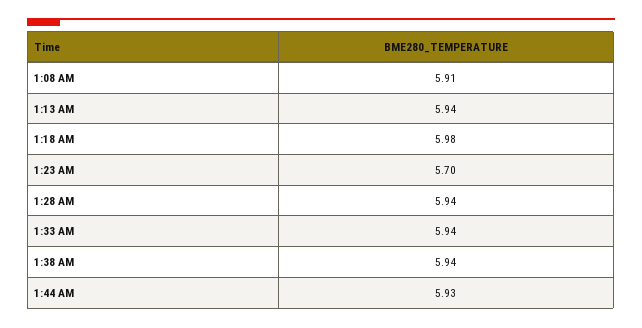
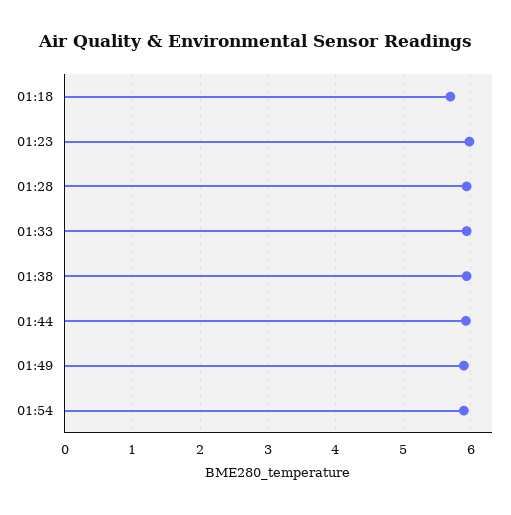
1:08 AM: 5.91 -> none
1:13 AM: 5.94 -> none
1:18 AM: 5.98 -> 5.7
1:23 AM: 5.7 -> 6
01:49: none -> 5.9
01:54: none -> 5.9

